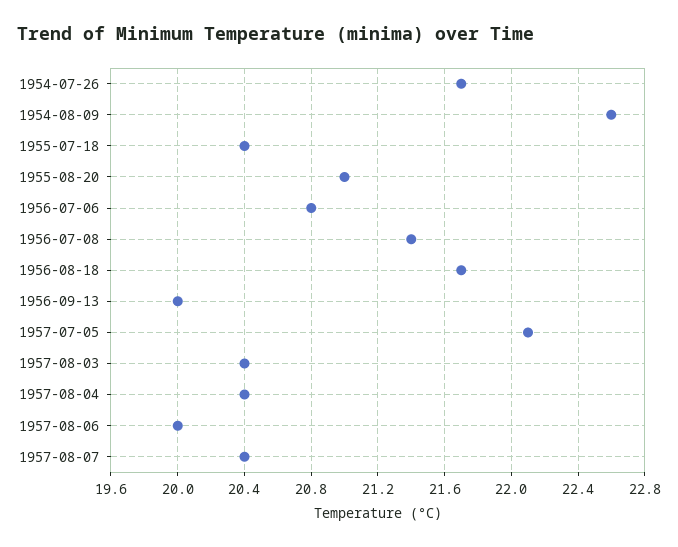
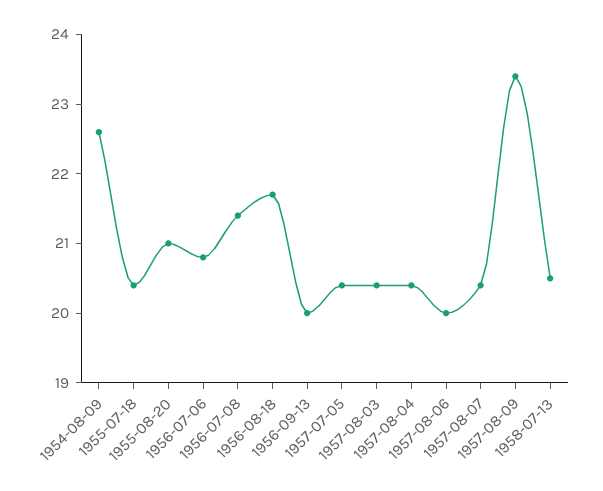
1954-07-26: 21.7 -> none
1957-07-05: 22.1 -> 20.5
1957-08-09: none -> 23.5
1958-07-13: none -> 20.5

